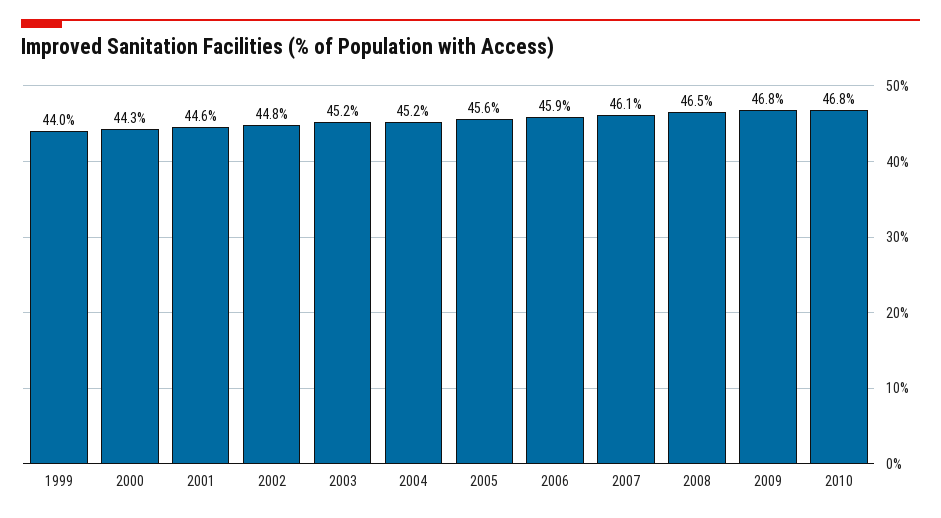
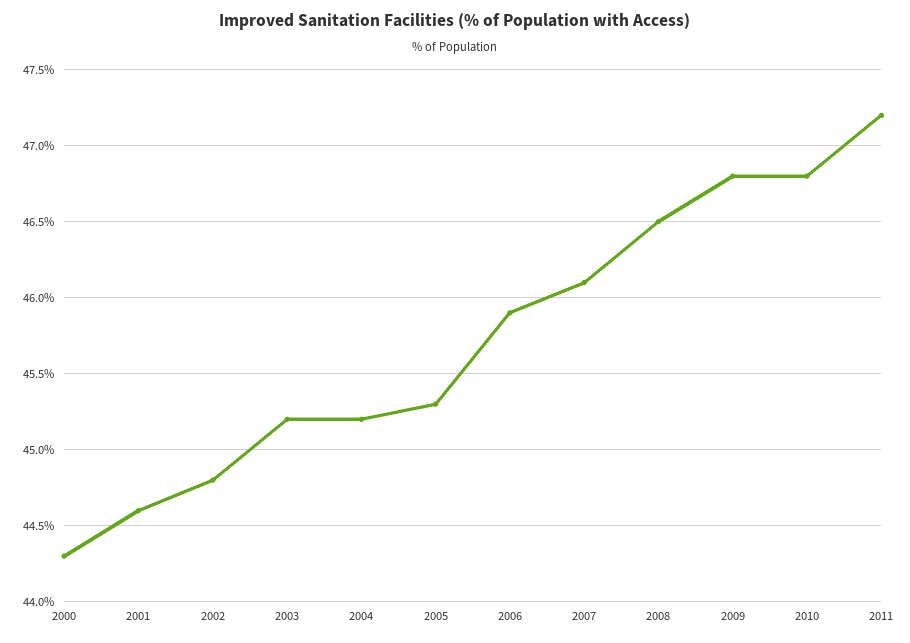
1999: 44 -> none
2005: 45.6 -> 45.3
2011: none -> 47.2

